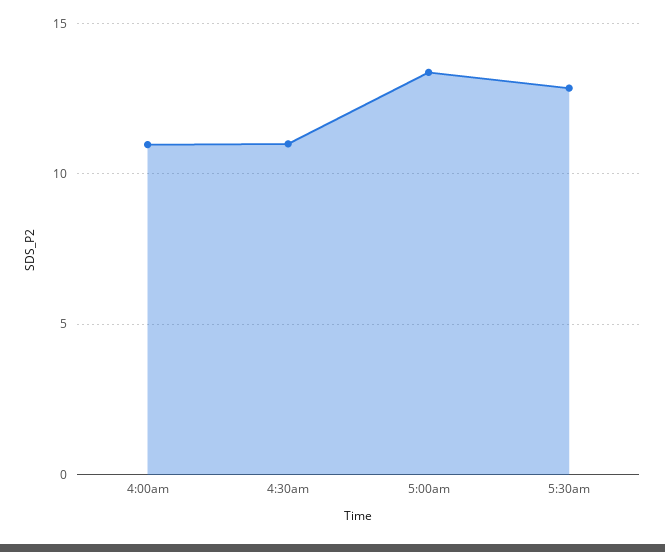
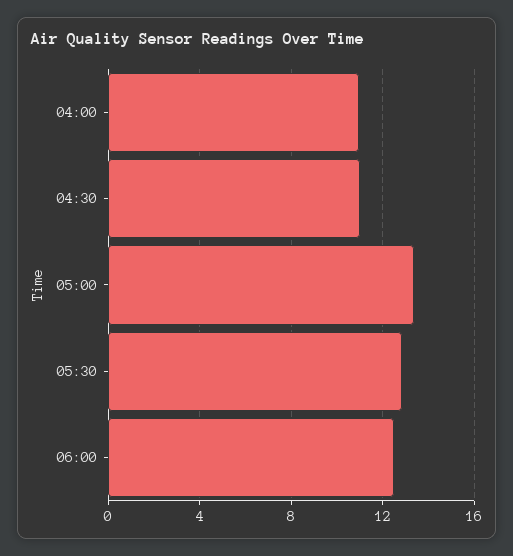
06:00: none -> 12.5

